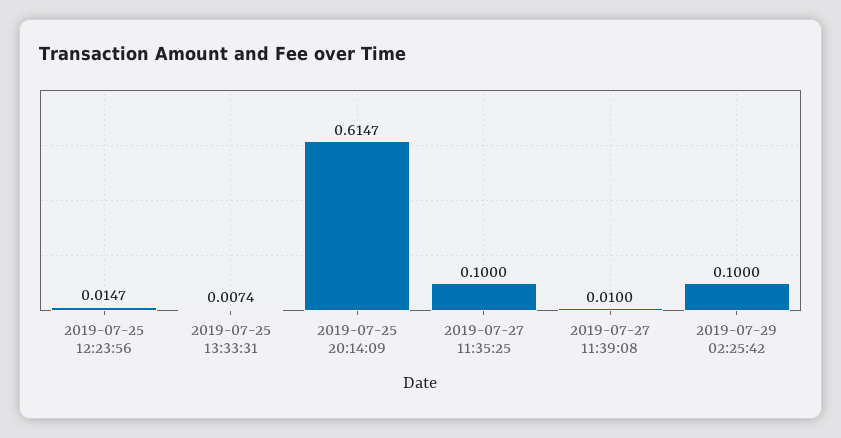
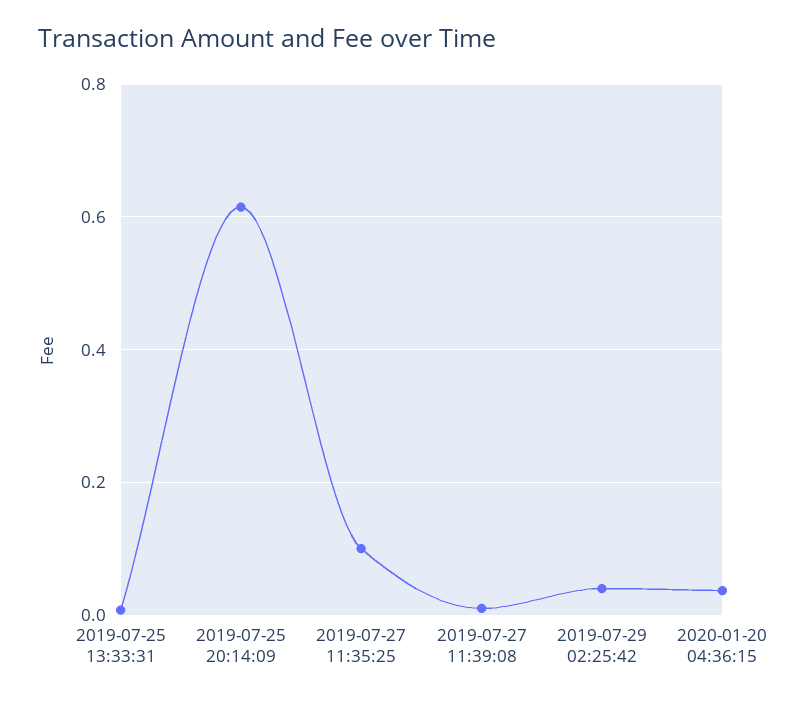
2019-07-25 12:23:56: 0.0147 -> none
2019-07-29 02:25:42: 0.1 -> 0.04
2020-01-20 04:36:15: none -> 0.04

